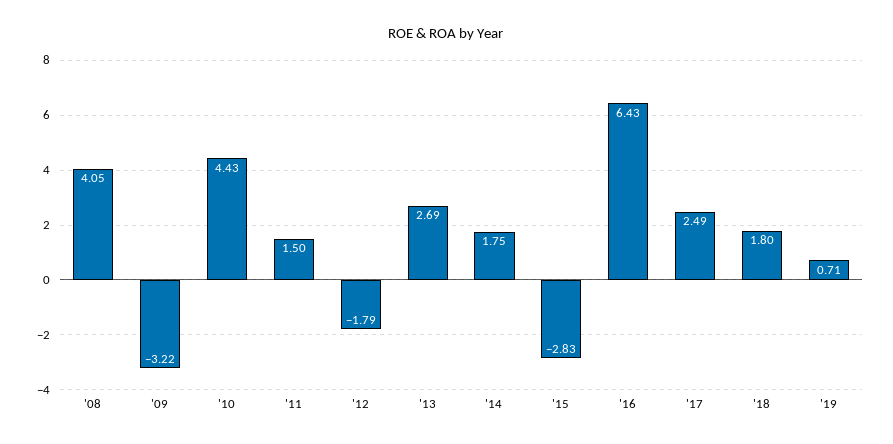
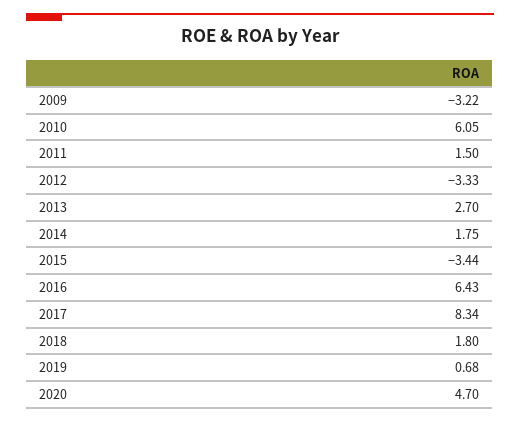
'08: 4.05 -> none
'10: 4.43 -> 6.05
'12: -1.79 -> -3.33
'13: 2.69 -> 2.7
'15: -2.83 -> -3.44
'17: 2.49 -> 8.34
'19: 0.71 -> 0.68
2020: none -> 4.7

